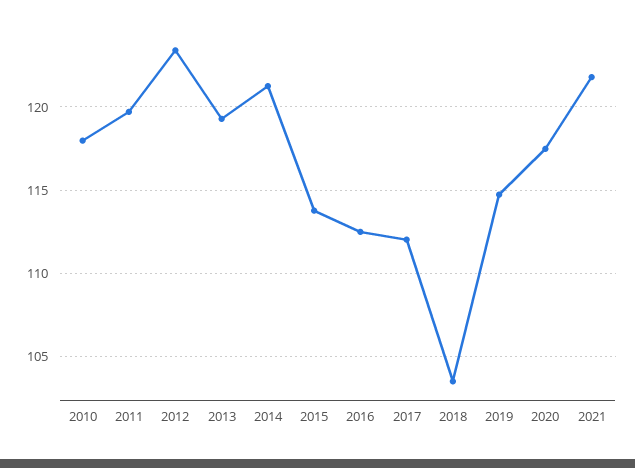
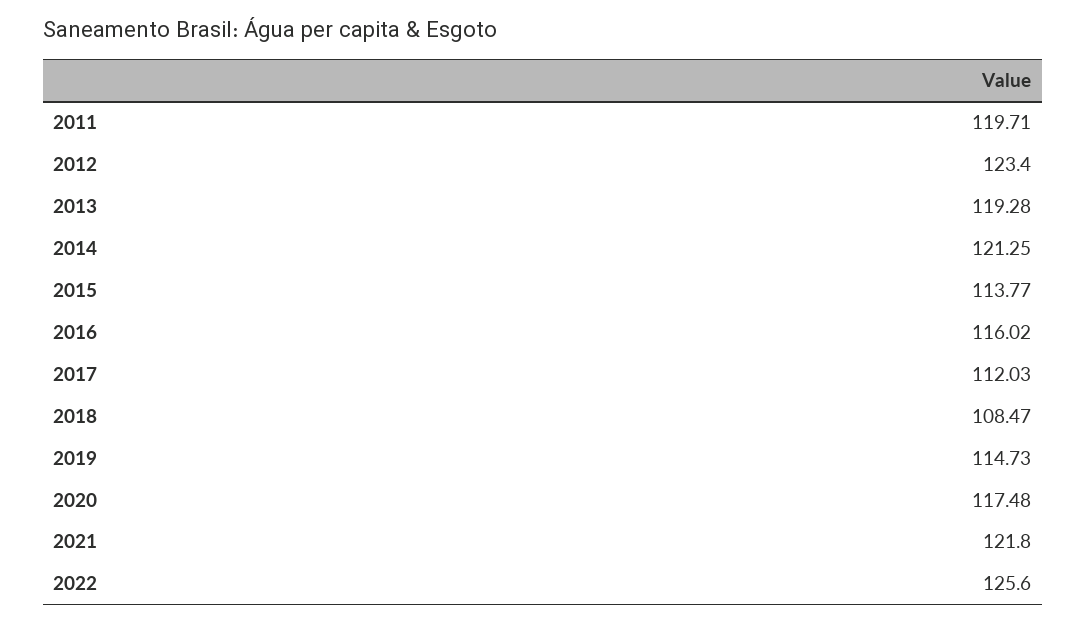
2010: 118 -> none
2016: 112.5 -> 116.02
2018: 103.5 -> 108.47
2022: none -> 125.6

